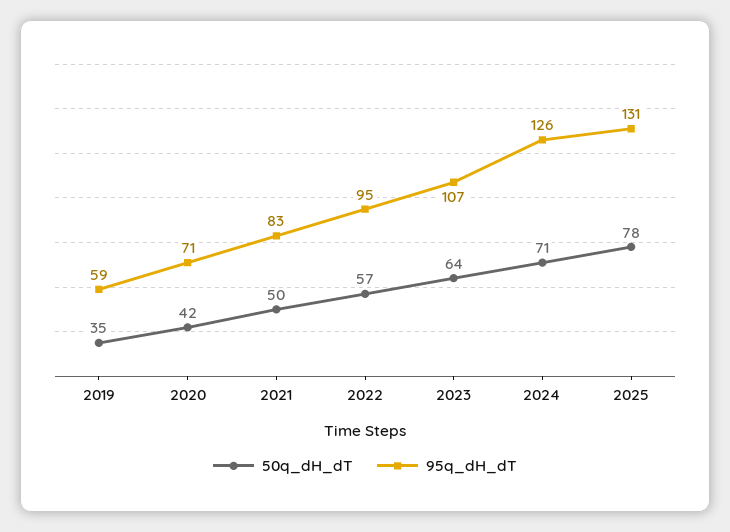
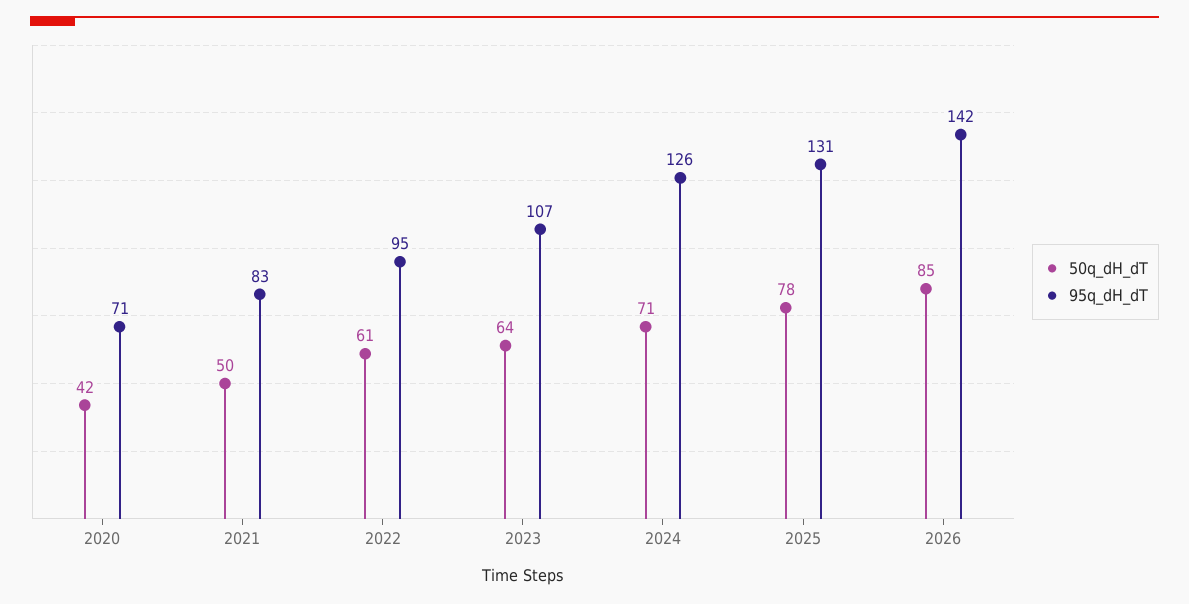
50q_dH_dT, 2019: 35 -> none
95q_dH_dT, 2019: 59 -> none
50q_dH_dT, 2022: 57 -> 61
50q_dH_dT, 2026: none -> 85
95q_dH_dT, 2026: none -> 142

